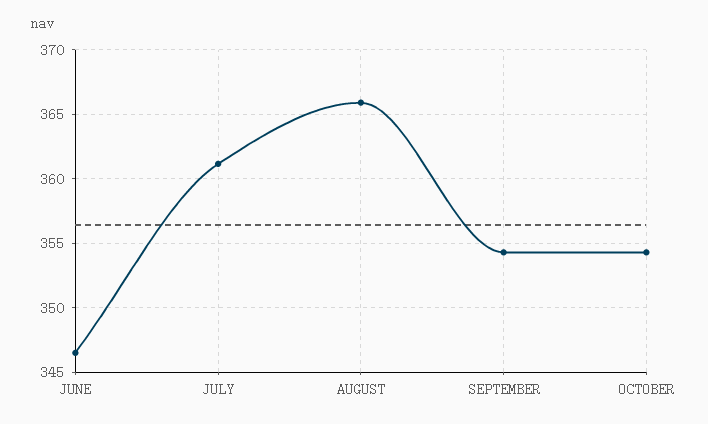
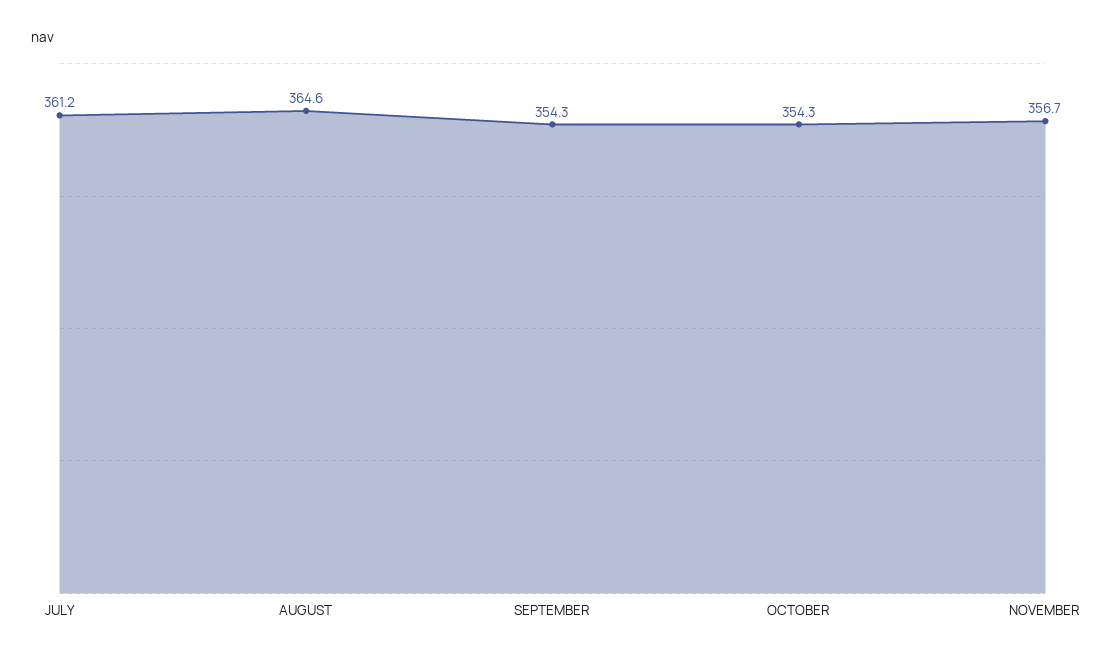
JUNE: 346.5 -> none
AUGUST: 366 -> 364.6
NOVEMBER: none -> 356.7

